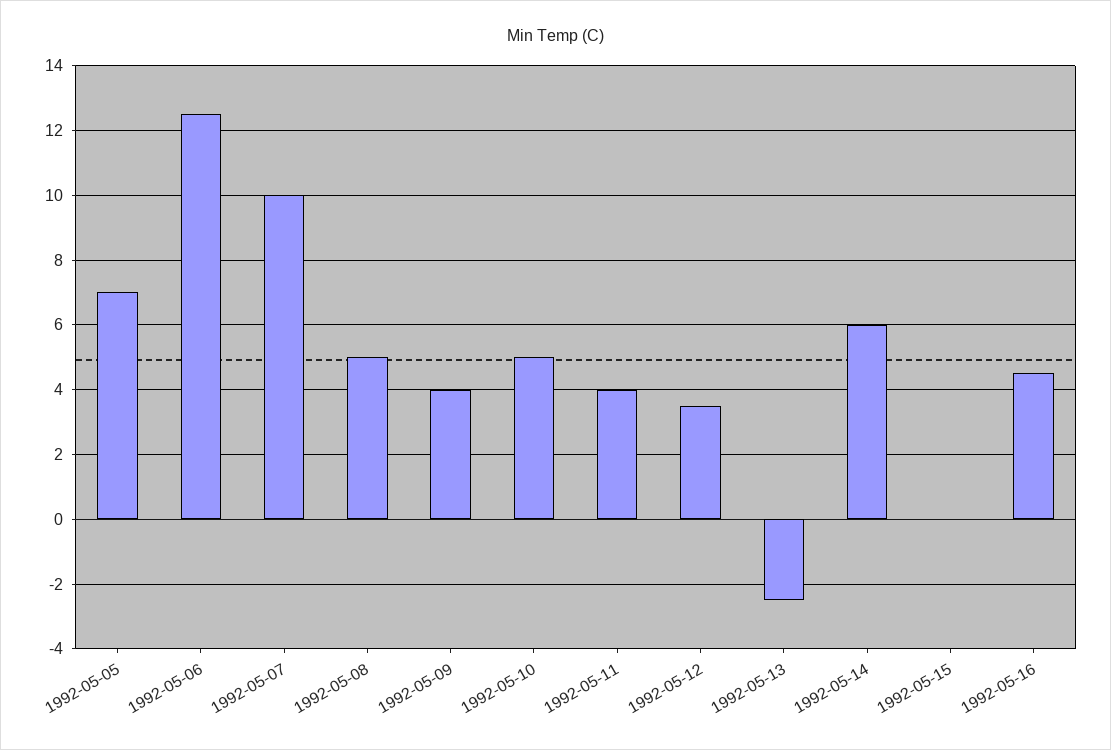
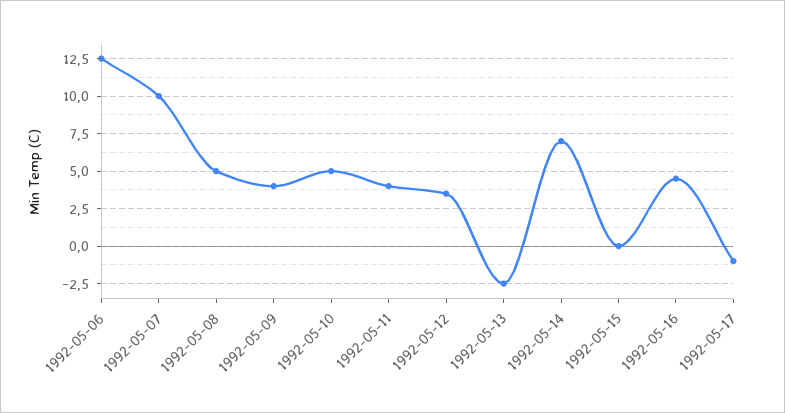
1992-05-05: 7 -> none
1992-05-14: 6 -> 7
1992-05-17: none -> -1

